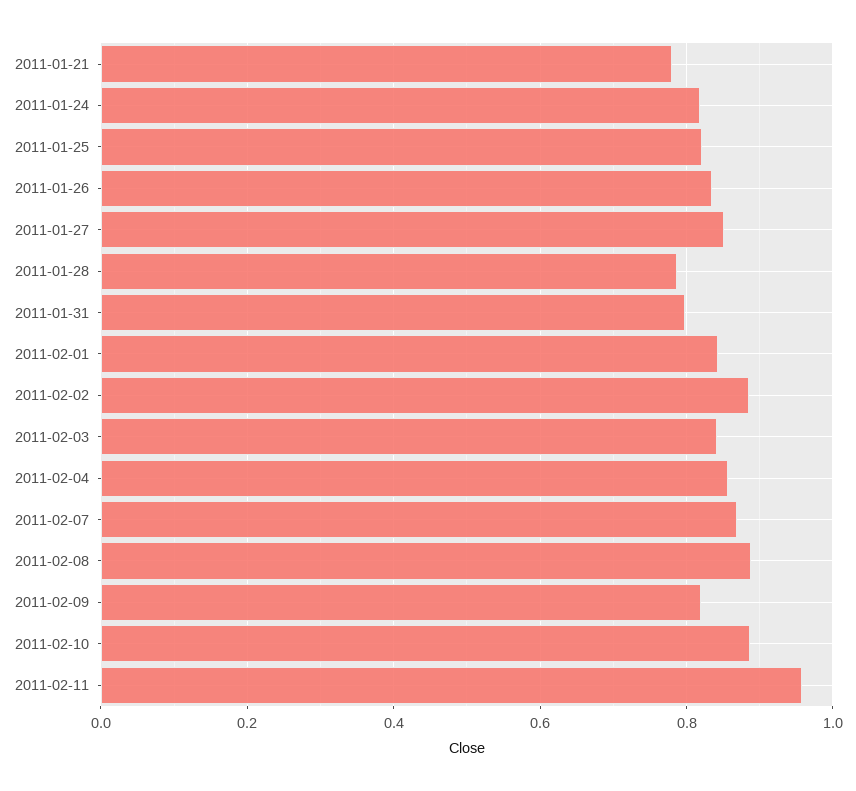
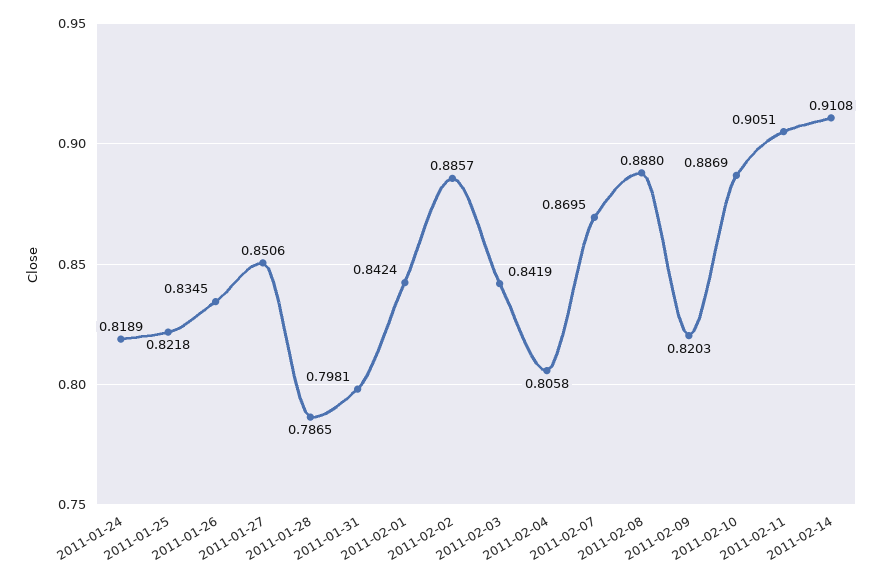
2011-01-21: 0.78 -> none
2011-02-04: 0.86 -> 0.8058
2011-02-11: 0.96 -> 0.9051
2011-02-14: none -> 0.9108

